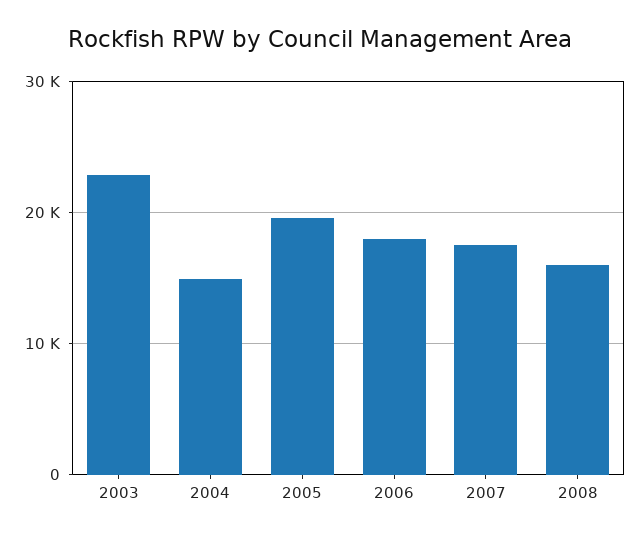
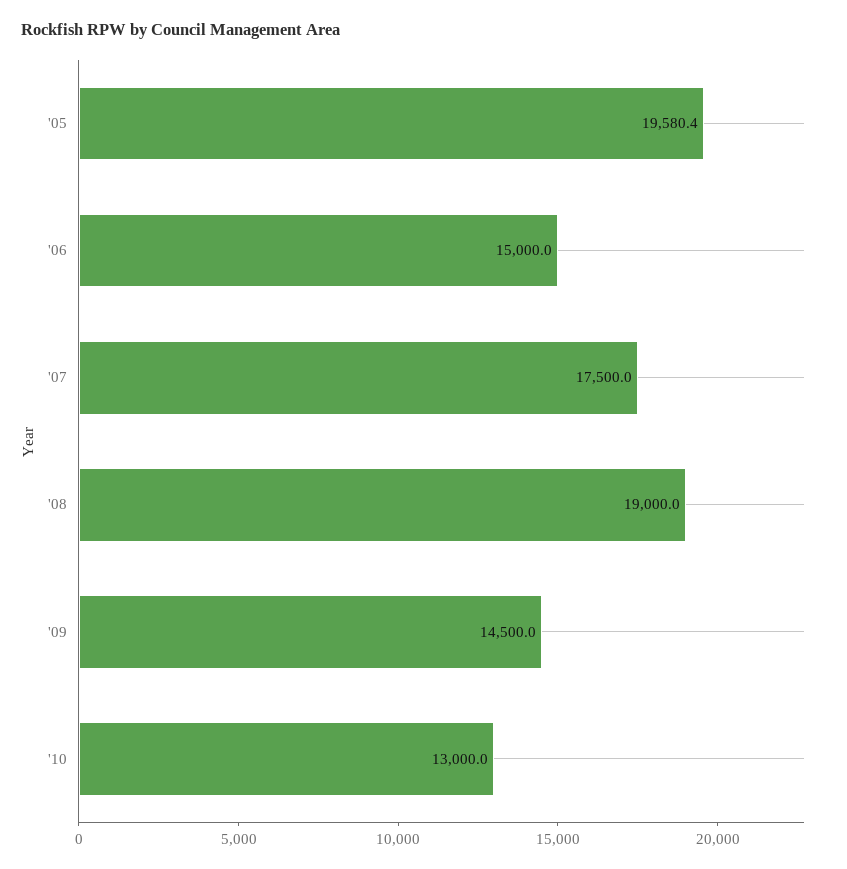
2003: 23000 -> none
2004: 15000 -> none
2006: 18000 -> 15000
2008: 16000 -> 19000
'09: none -> 14500
'10: none -> 13000

